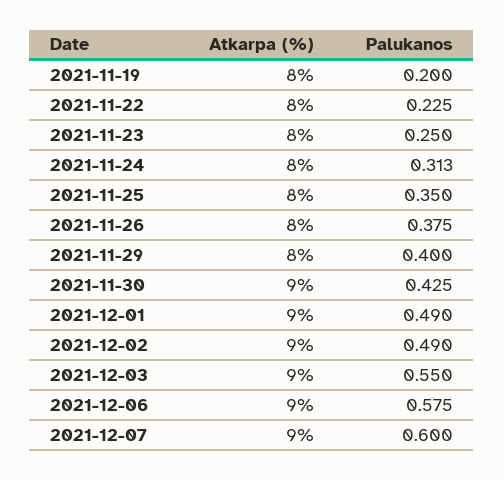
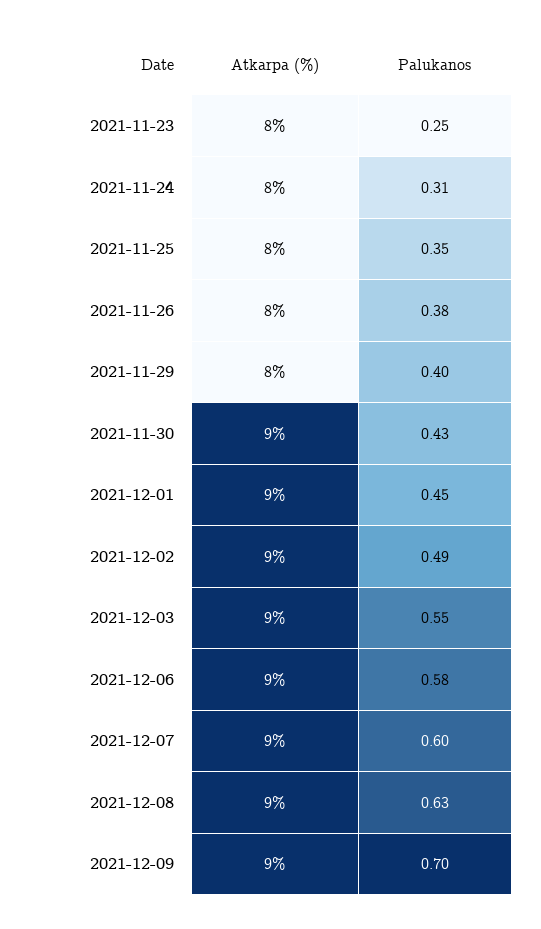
Atkarpa (%), 2021-11-19: 8 -> none
Palukanos, 2021-11-19: 0.2 -> none
Atkarpa (%), 2021-11-22: 8 -> none
Palukanos, 2021-11-22: 0.225 -> none
Palukanos, 2021-12-01: 0.49 -> 0.45
Atkarpa (%), 2021-12-08: none -> 9
Palukanos, 2021-12-08: none -> 0.63
Atkarpa (%), 2021-12-09: none -> 9
Palukanos, 2021-12-09: none -> 0.7

